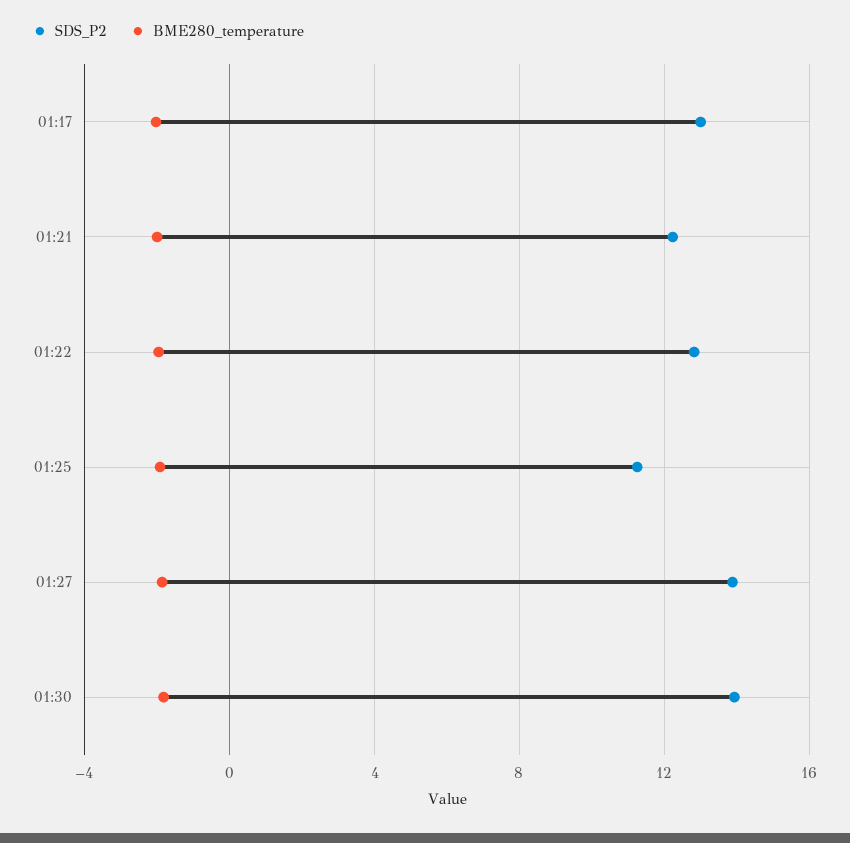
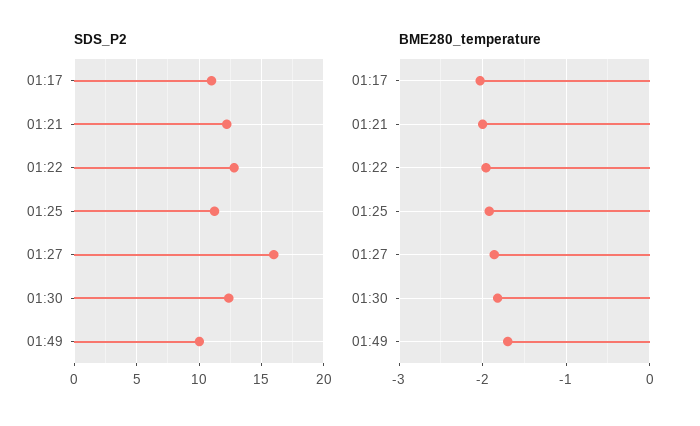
SDS_P2, 01:17: 13 -> 11
SDS_P2, 01:27: 14 -> 16
SDS_P2, 01:30: 14 -> 12.5
SDS_P2, 01:49: none -> 10
BME280_temperature, 01:49: none -> -1.7

